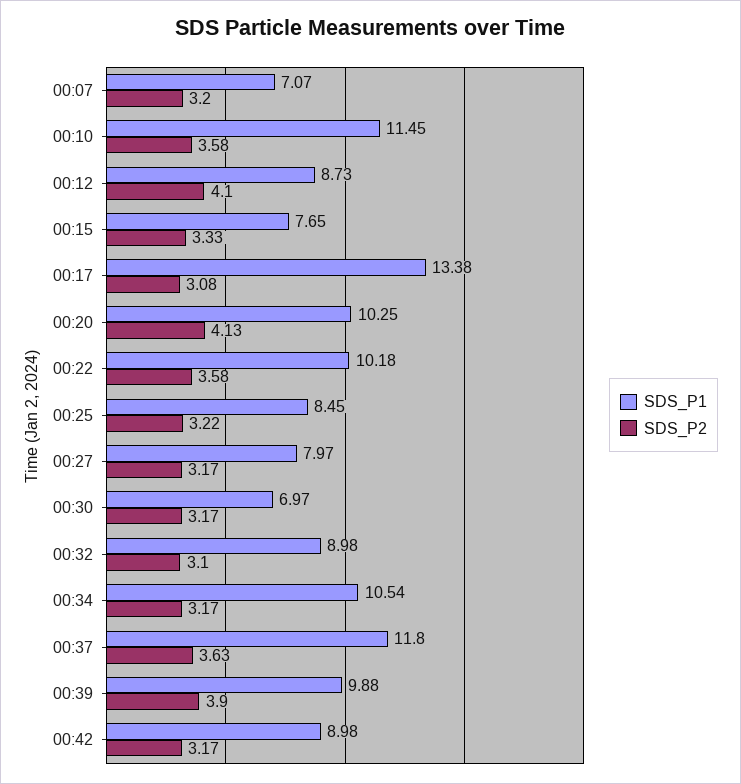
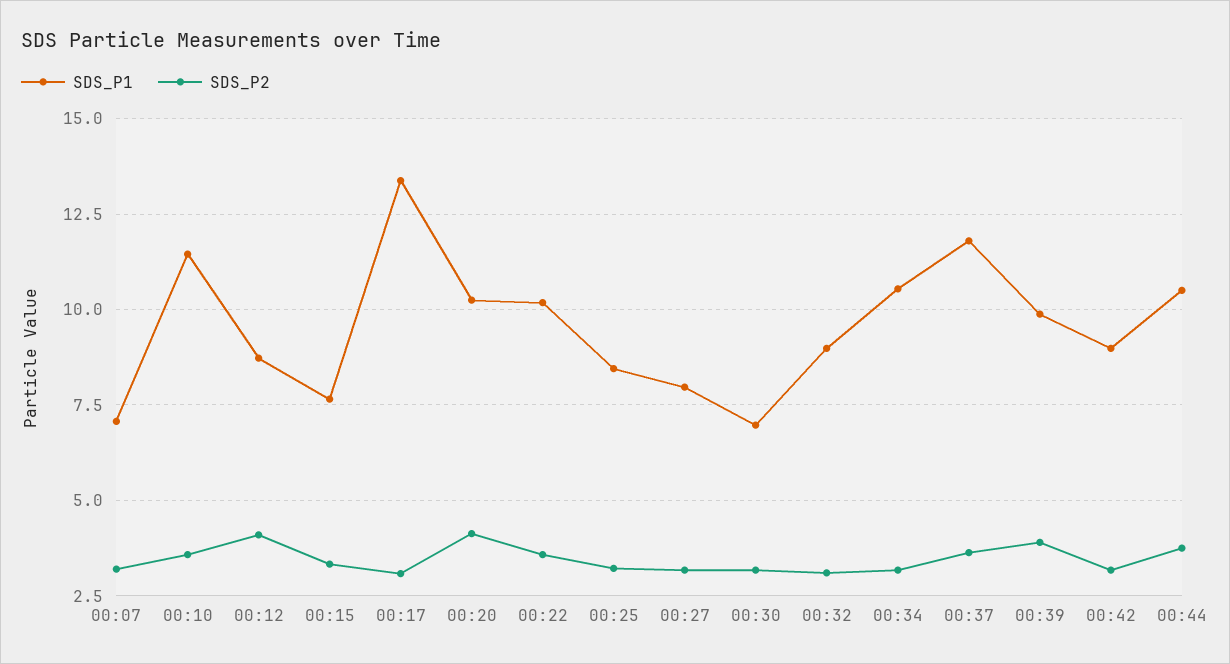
SDS_P1, 00:44: none -> 10.5
SDS_P2, 00:44: none -> 3.75

